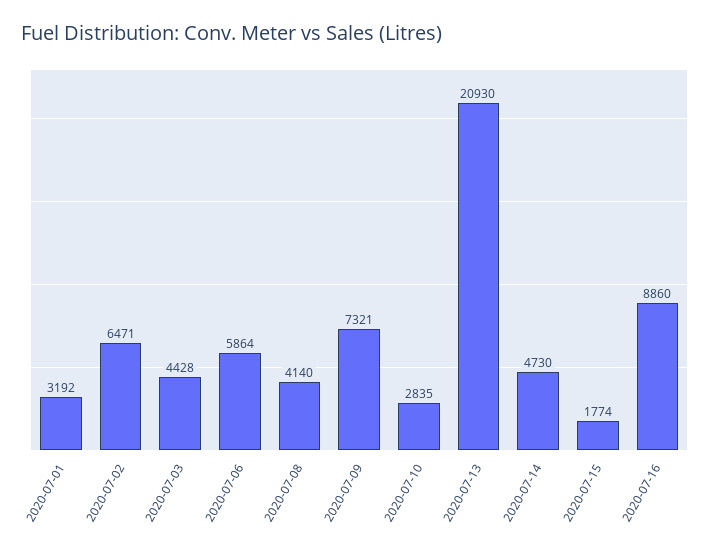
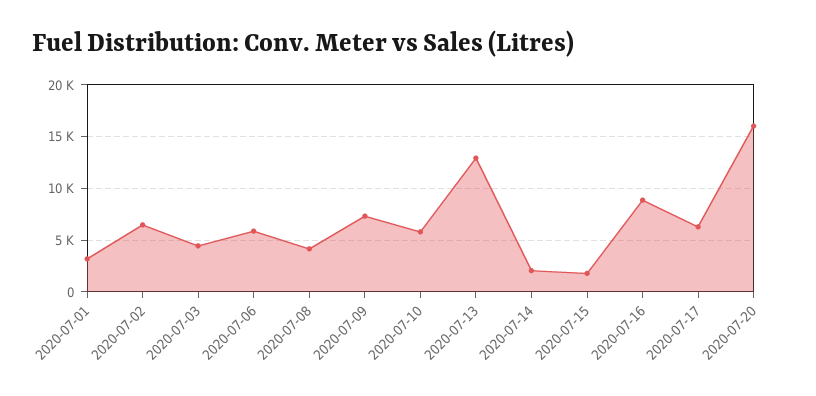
2020-07-10: 2835 -> 6000
2020-07-13: 20930 -> 13000
2020-07-14: 4730 -> 2000
2020-07-17: none -> 6000
2020-07-20: none -> 16000

